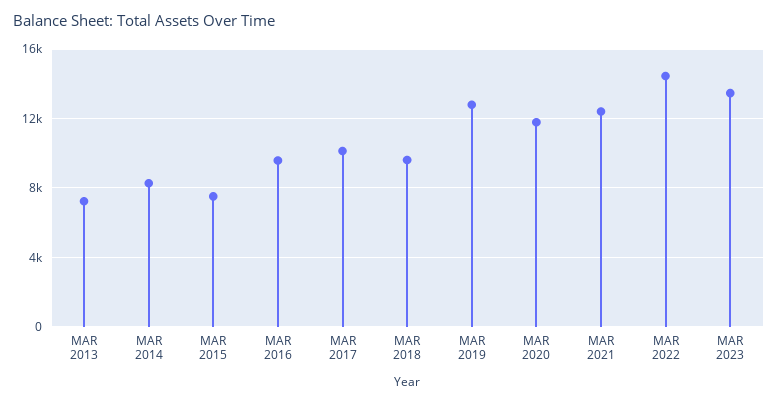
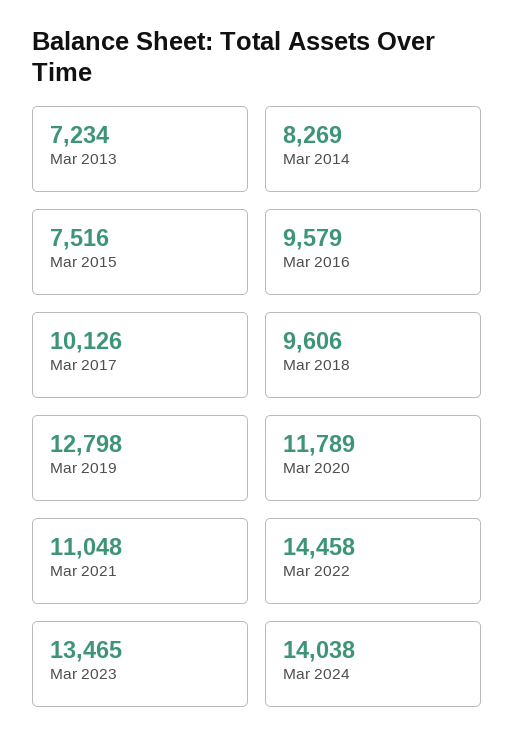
MAR 2021: 12500 -> 11048
Mar 2024: none -> 14038

